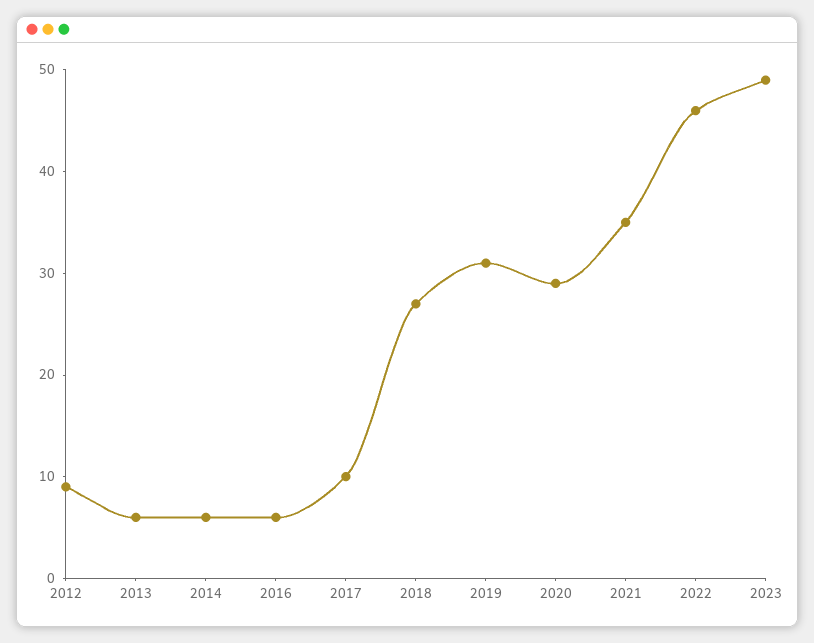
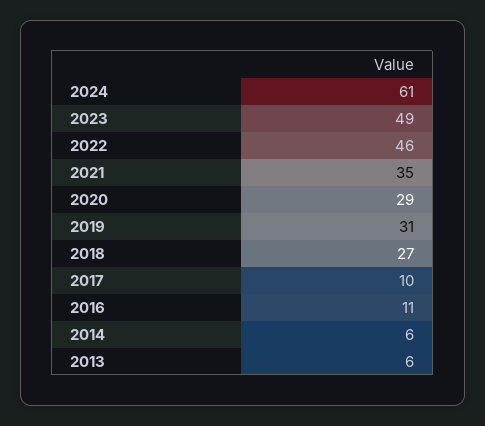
2012: 9 -> none
2016: 6 -> 11
2024: none -> 61

